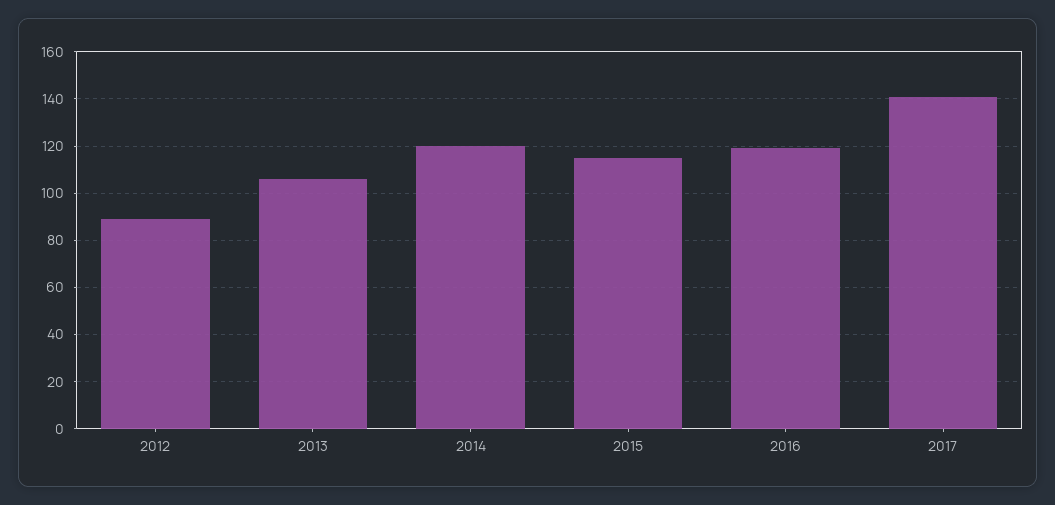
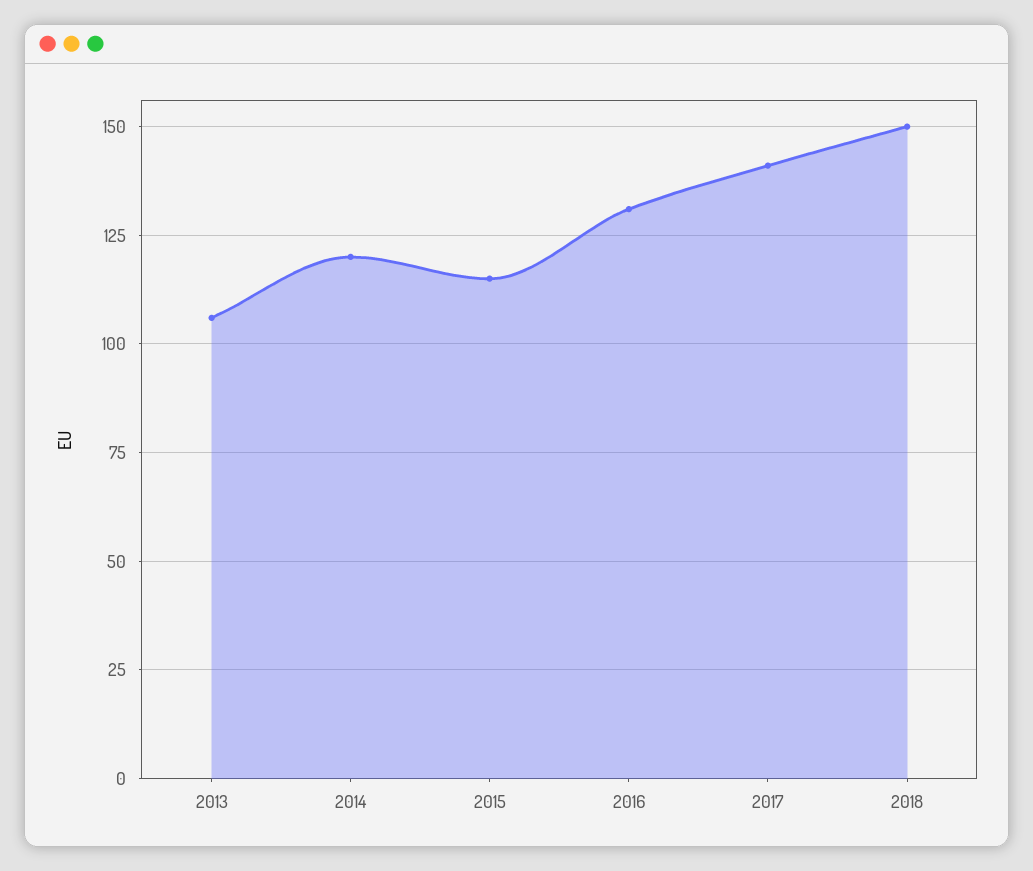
2012: 90 -> none
2016: 120 -> 130
2018: none -> 150

